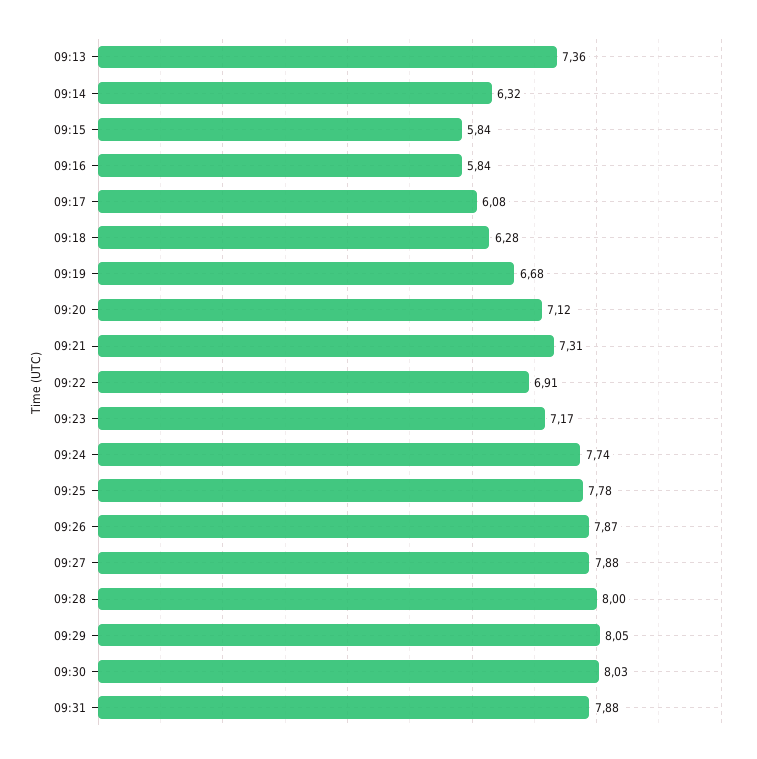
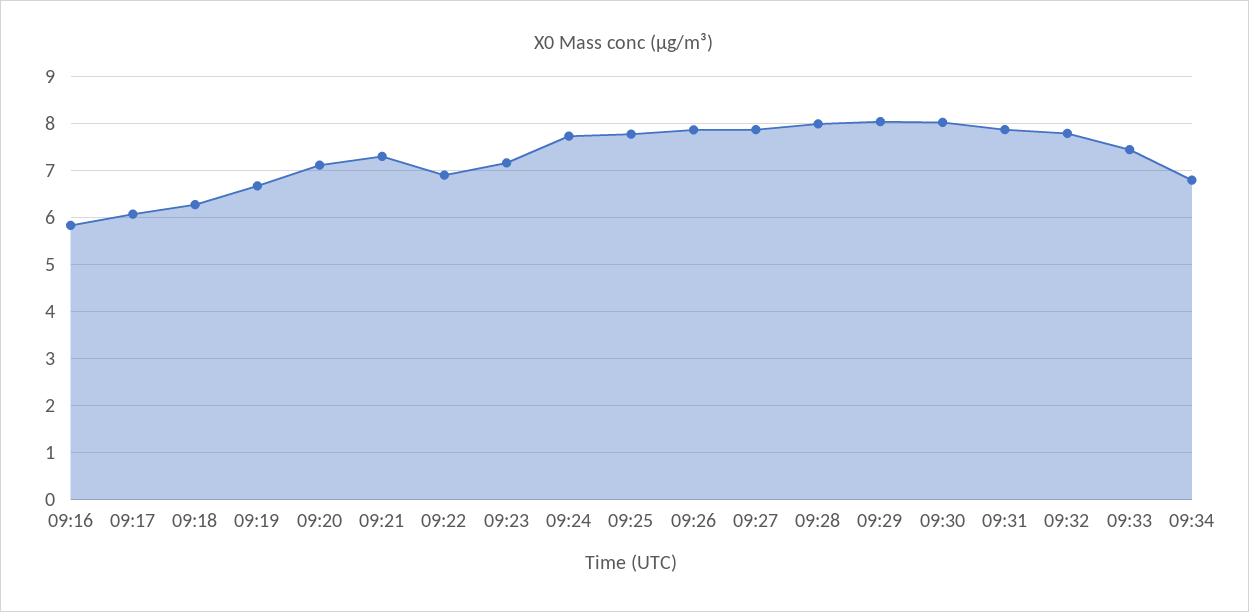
09:13: 7.36 -> none
09:14: 6.32 -> none
09:15: 5.84 -> none
09:32: none -> 7.8
09:33: none -> 7.4
09:34: none -> 6.8

